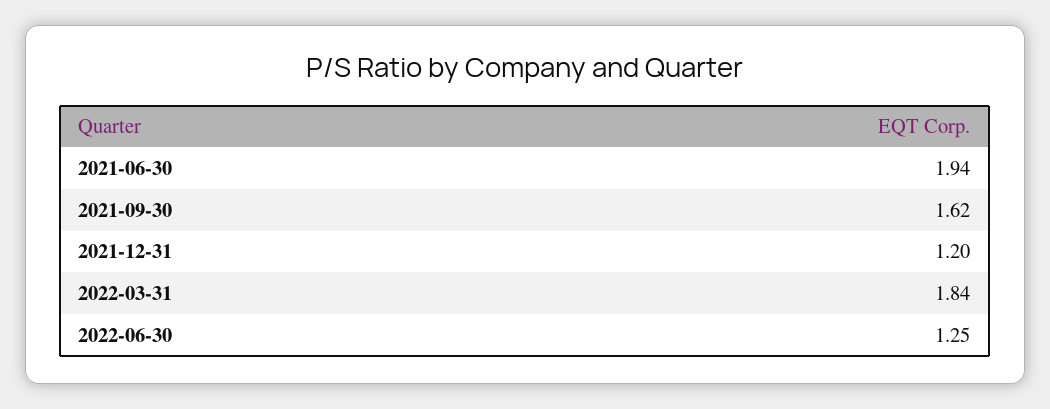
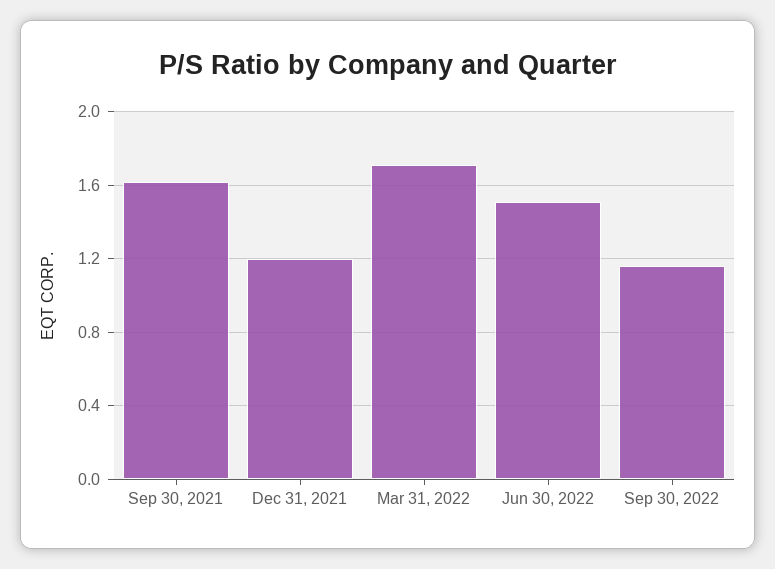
2021-06-30: 1.94 -> none
2022-03-31: 1.84 -> 1.7
2022-06-30: 1.25 -> 1.5
Sep 30, 2022: none -> 1.15

